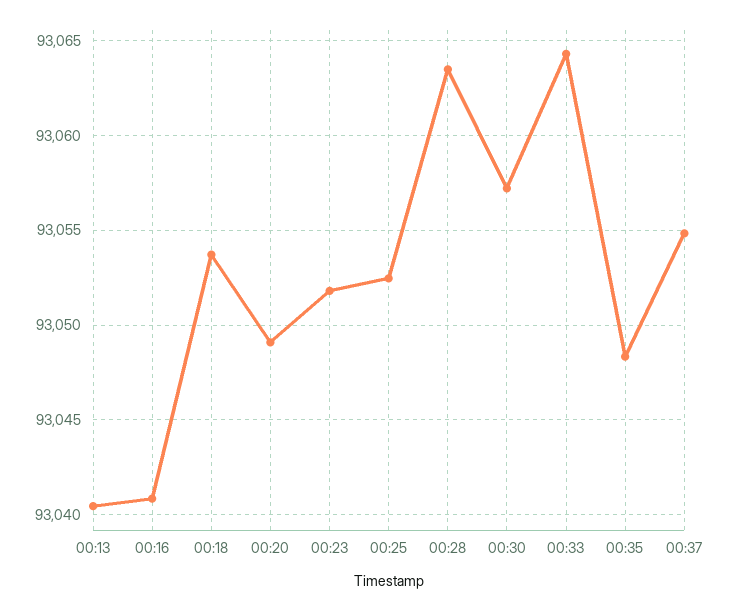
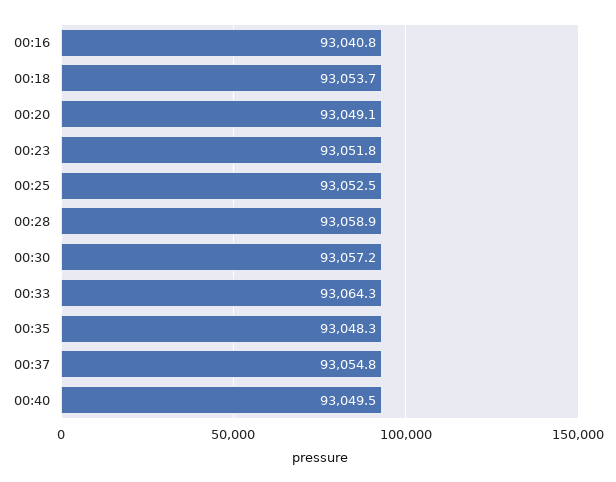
00:13: 93040.5 -> none
00:28: 93063.5 -> 93058.9
00:40: none -> 93049.5

